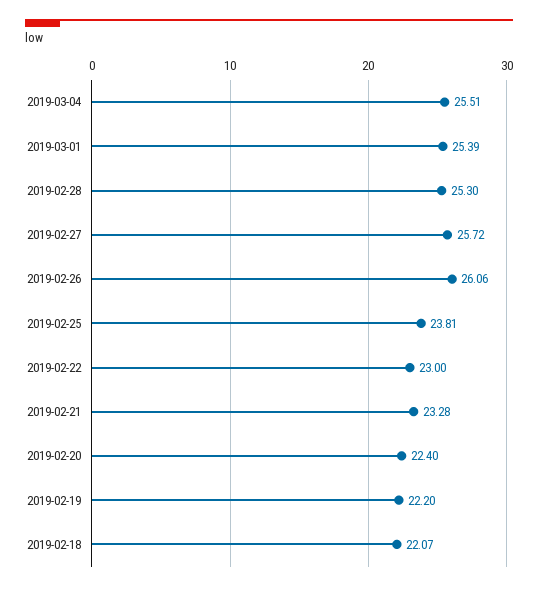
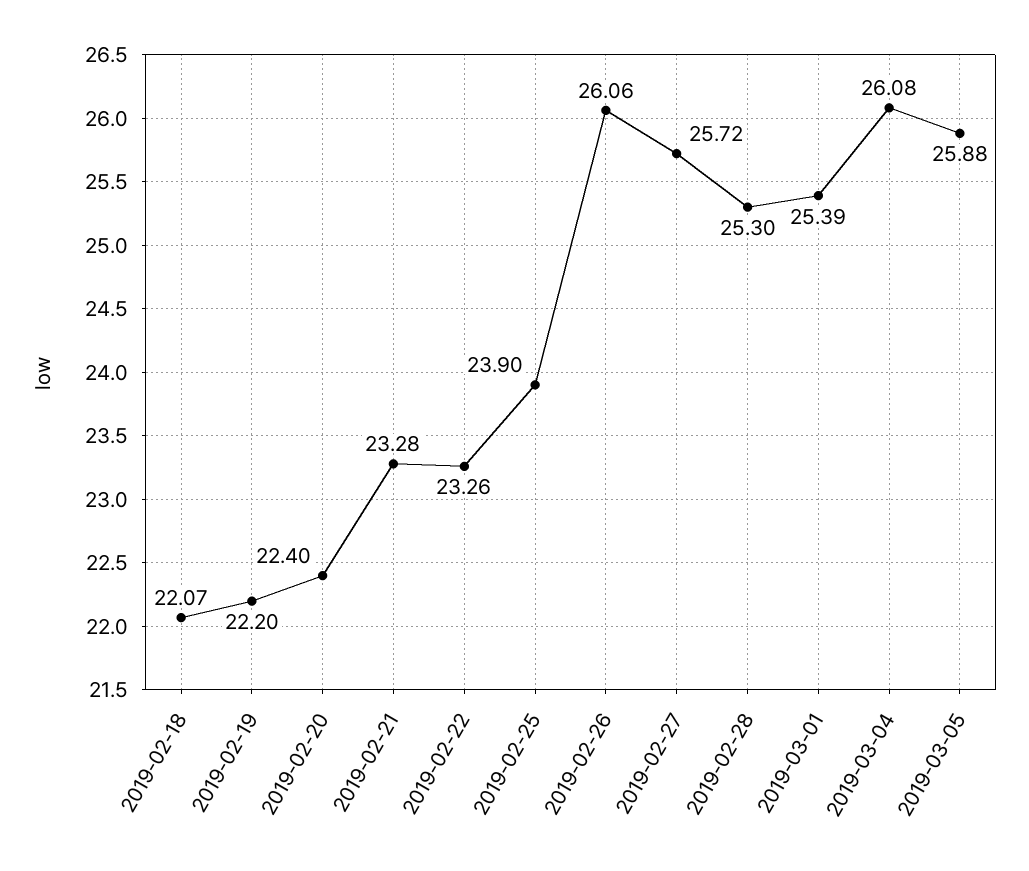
2019-03-04: 25.51 -> 26.08
2019-02-25: 23.81 -> 23.9
2019-02-22: 23 -> 23.26
2019-03-05: none -> 25.88

